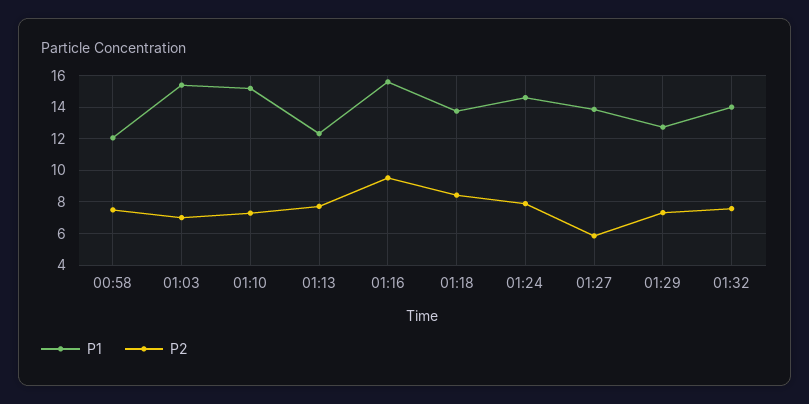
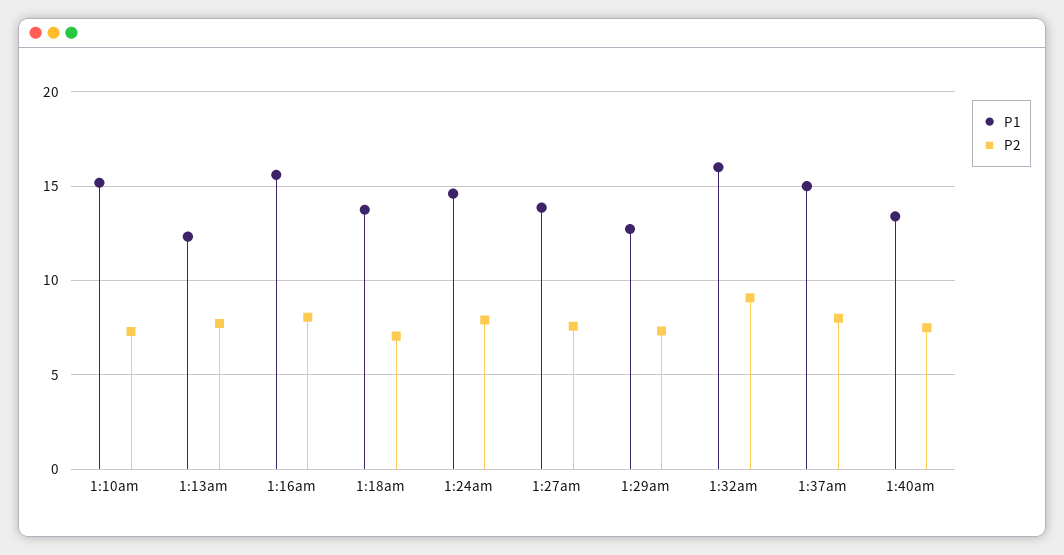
P1, 00:58: 12 -> none
P2, 00:58: 7.5 -> none
P1, 01:03: 15.5 -> none
P2, 01:03: 7 -> none
P2, 01:16: 9.5 -> 8
P2, 01:18: 8.5 -> 7
P2, 01:27: 6 -> 7.5
P1, 01:32: 14 -> 16
P2, 01:32: 7.5 -> 9
P1, 1:37am: none -> 15
P2, 1:37am: none -> 8
P1, 1:40am: none -> 13.5
P2, 1:40am: none -> 7.5

